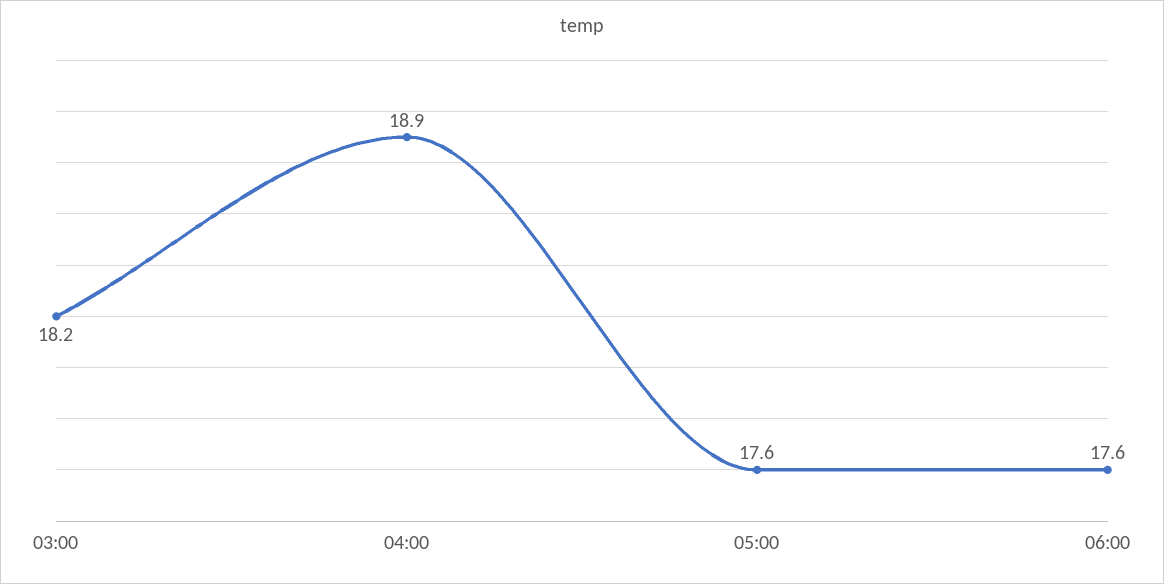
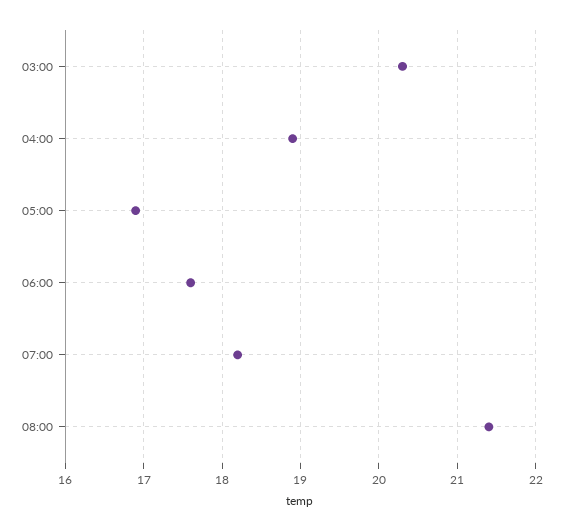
03:00: 18.2 -> 20.3
05:00: 17.6 -> 16.9
07:00: none -> 18.2
08:00: none -> 21.4

